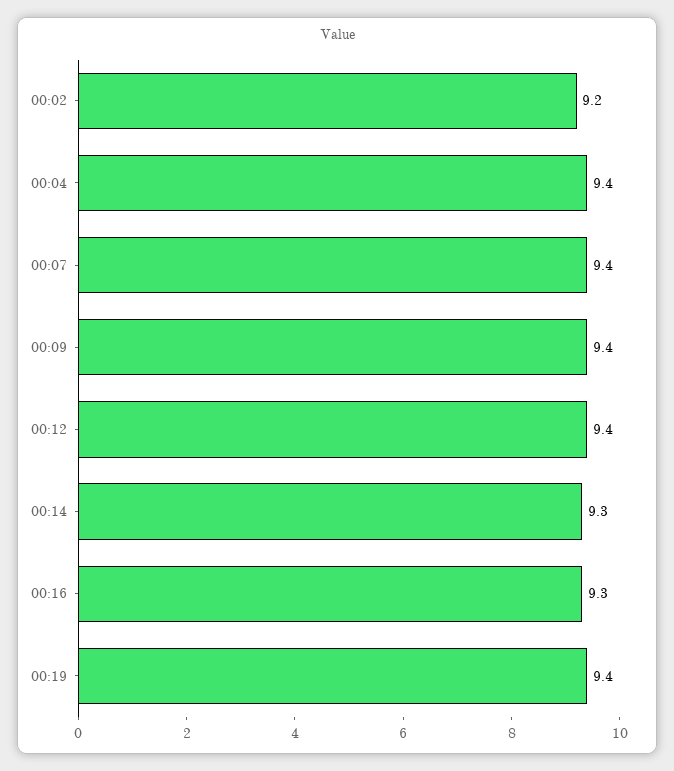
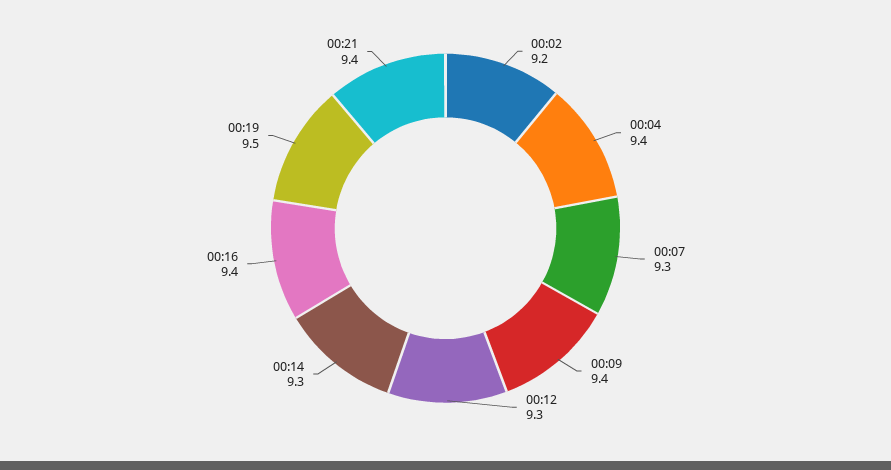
00:07: 9.4 -> 9.3
00:12: 9.4 -> 9.3
00:16: 9.3 -> 9.4
00:19: 9.4 -> 9.5
00:21: none -> 9.4

